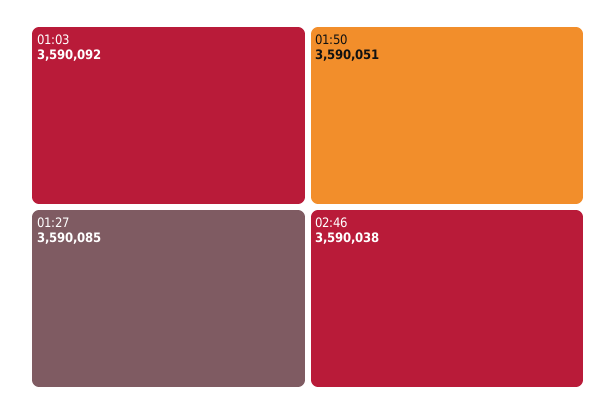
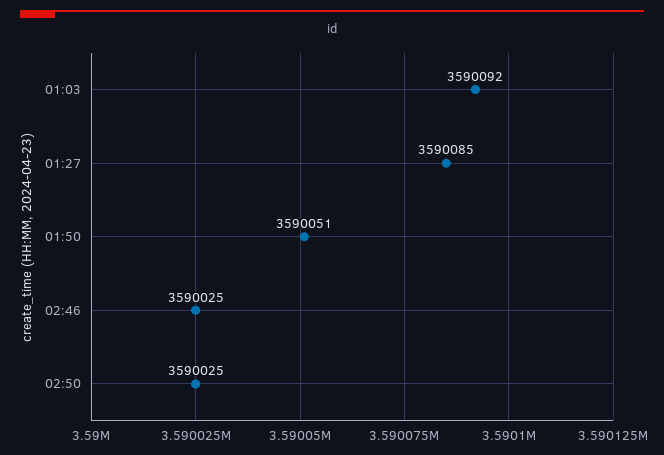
02:46: 3590038 -> 3590025
02:50: none -> 3590025

